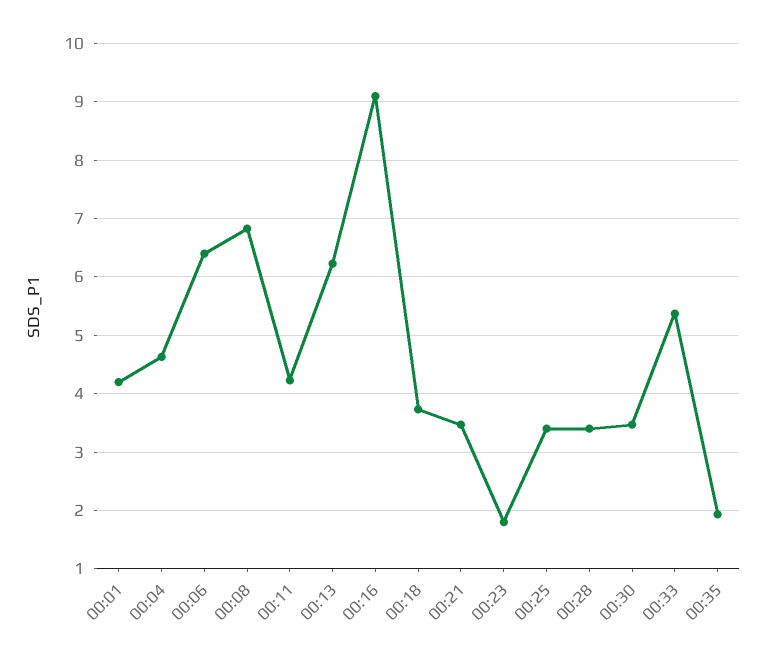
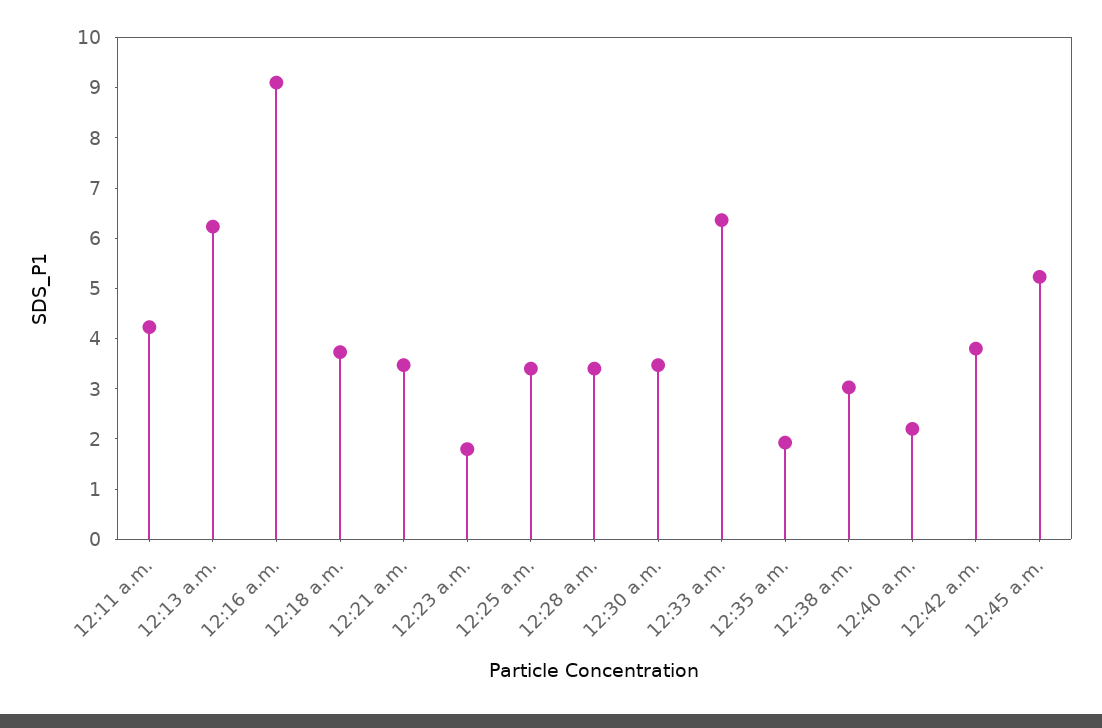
00:01: 4.2 -> none
00:04: 4.6 -> none
00:06: 6.4 -> none
00:08: 6.8 -> none
00:33: 5.4 -> 6.4
12:38 a.m.: none -> 3
12:40 a.m.: none -> 2.2
12:42 a.m.: none -> 3.8
12:45 a.m.: none -> 5.2

